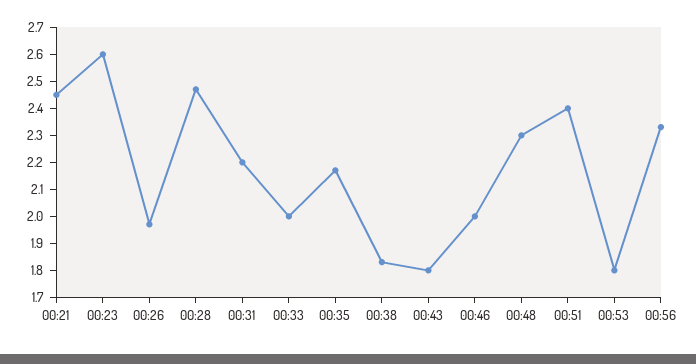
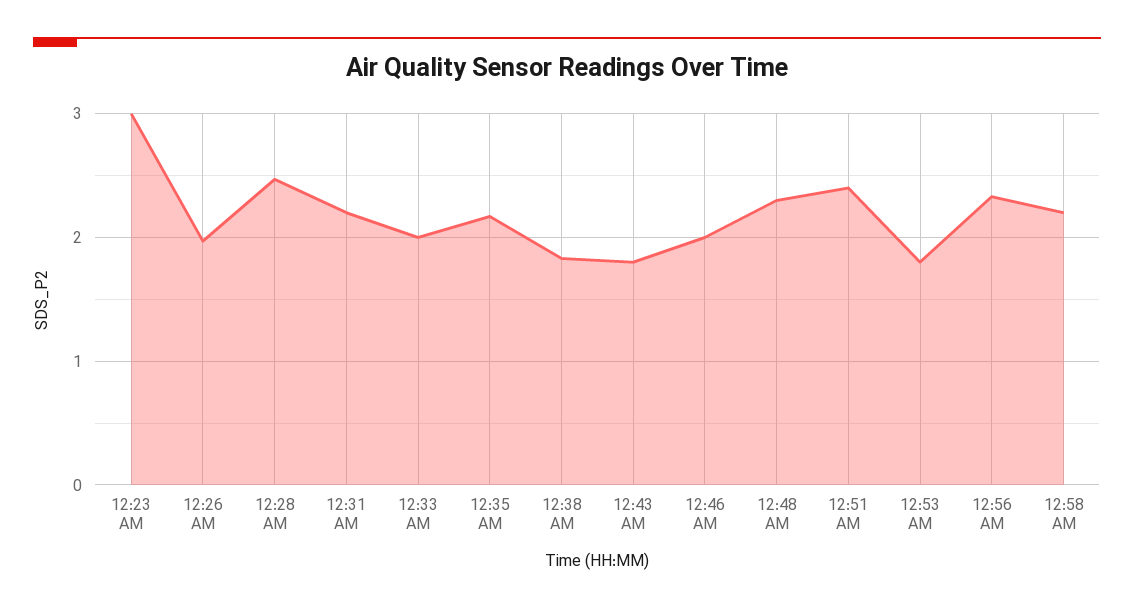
00:21: 2.45 -> none
00:23: 2.6 -> 3
12:58 AM: none -> 2.2

